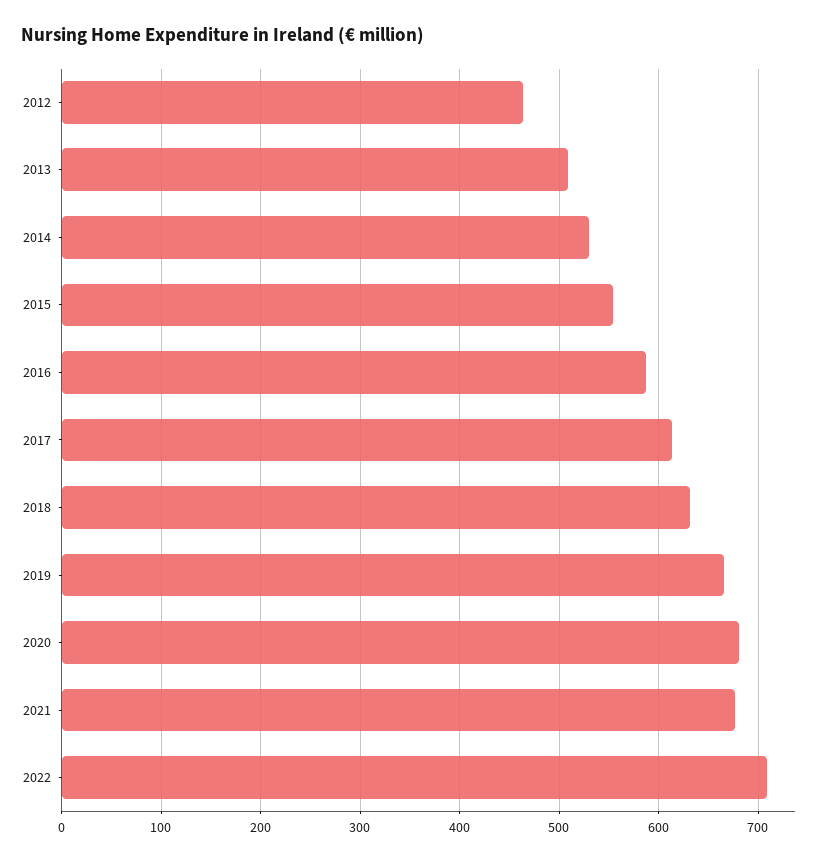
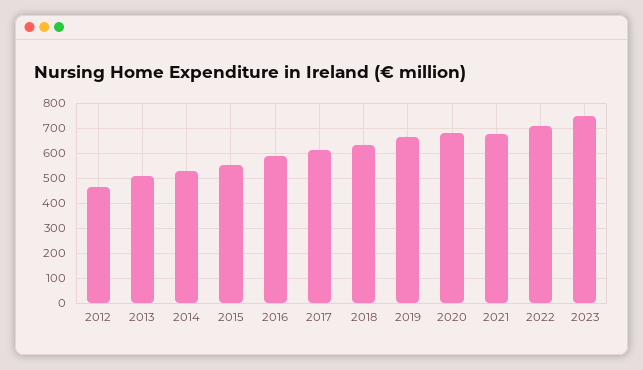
2023: none -> 750

